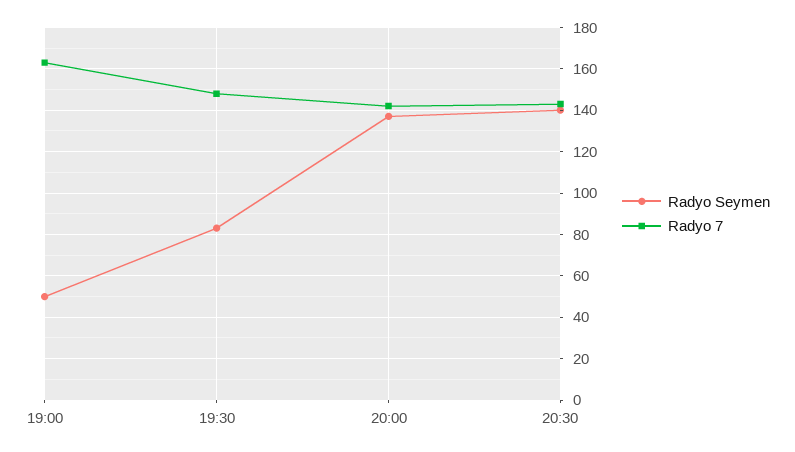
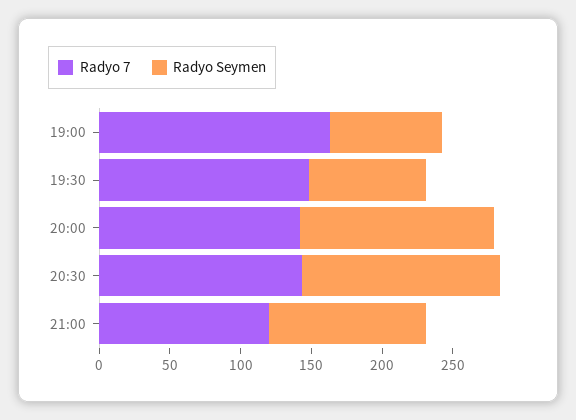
Radyo Seymen, 19:00: 50 -> 80
Radyo 7, 21:00: none -> 120
Radyo Seymen, 21:00: none -> 110

